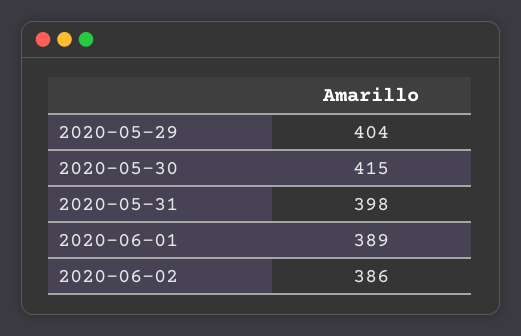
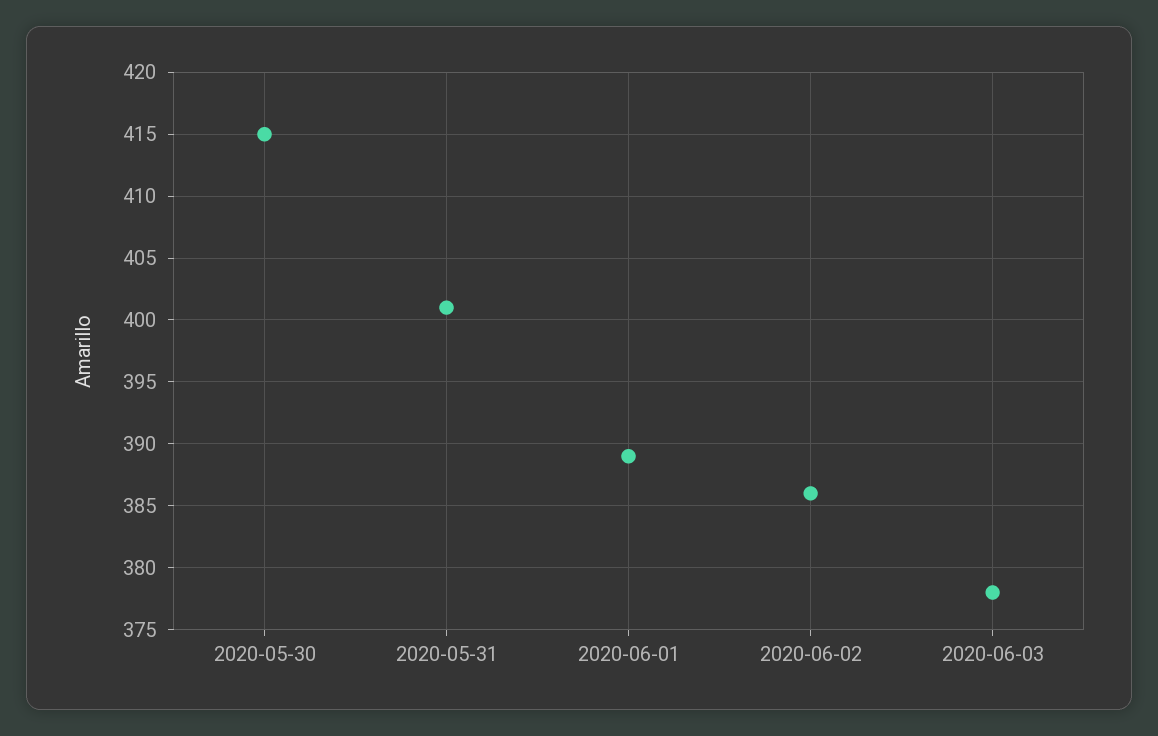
2020-05-29: 404 -> none
2020-05-31: 398 -> 401
2020-06-03: none -> 378

